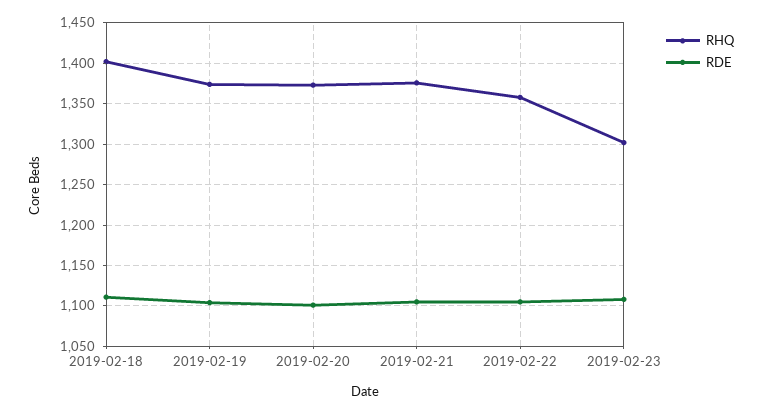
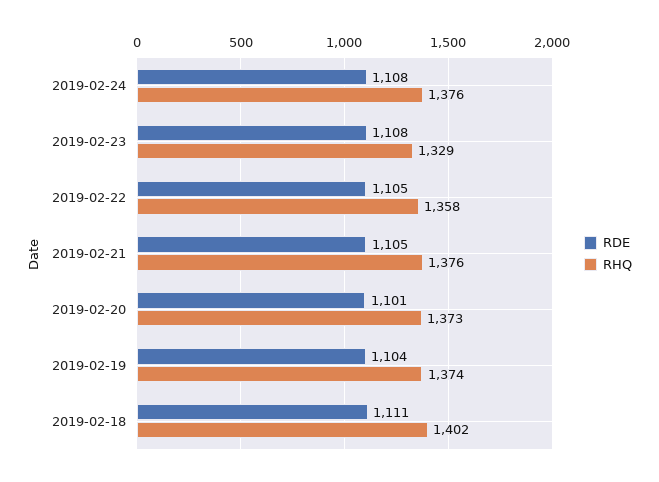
RHQ, 2019-02-23: 1300 -> 1329
RDE, 2019-02-24: none -> 1108
RHQ, 2019-02-24: none -> 1376

